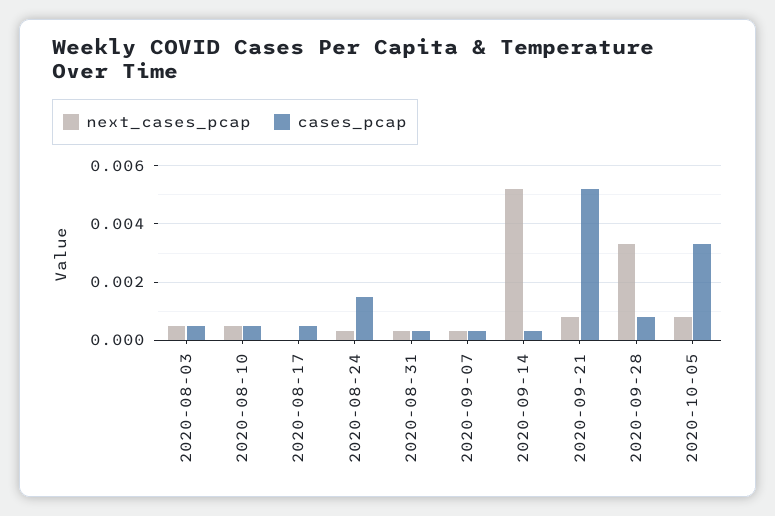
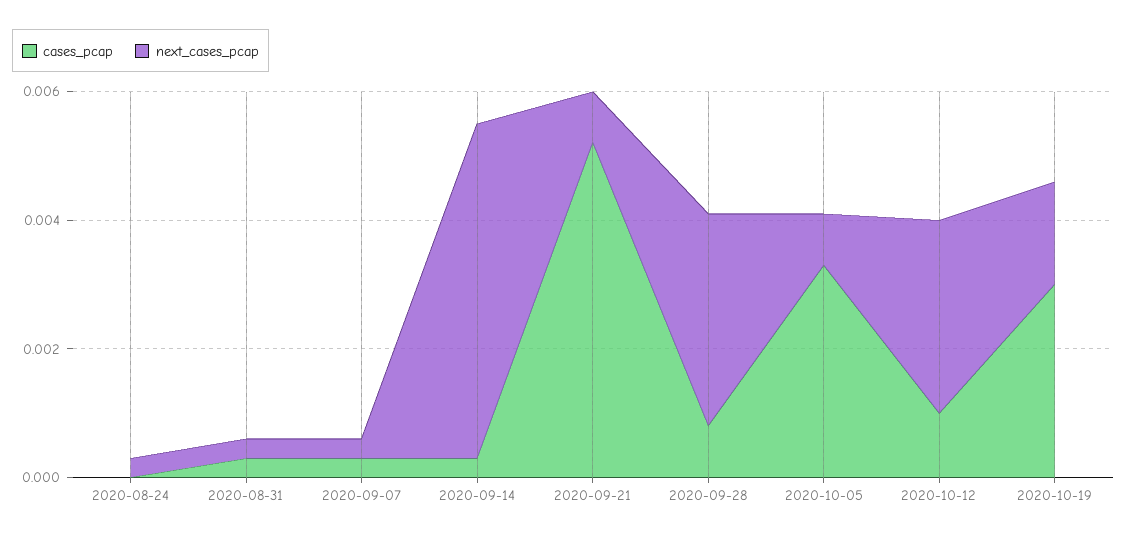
next_cases_pcap, 2020-08-03: 0.0005 -> none
cases_pcap, 2020-08-03: 0.0005 -> none
next_cases_pcap, 2020-08-10: 0.0005 -> none
cases_pcap, 2020-08-10: 0.0005 -> none
next_cases_pcap, 2020-08-17: 0 -> none
cases_pcap, 2020-08-17: 0.0005 -> none
cases_pcap, 2020-08-24: 0.0015 -> 0
cases_pcap, 2020-10-12: none -> 0.001
next_cases_pcap, 2020-10-12: none -> 0.003
cases_pcap, 2020-10-19: none -> 0.003
next_cases_pcap, 2020-10-19: none -> 0.0015

